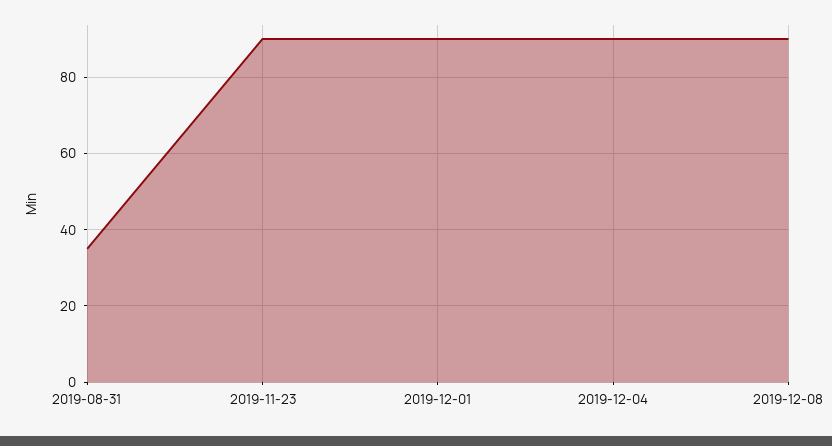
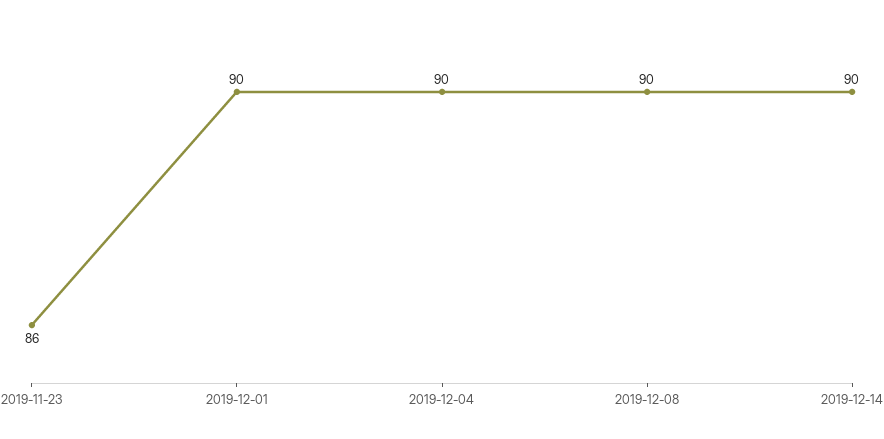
2019-08-31: 35 -> none
2019-11-23: 90 -> 86
2019-12-14: none -> 90

